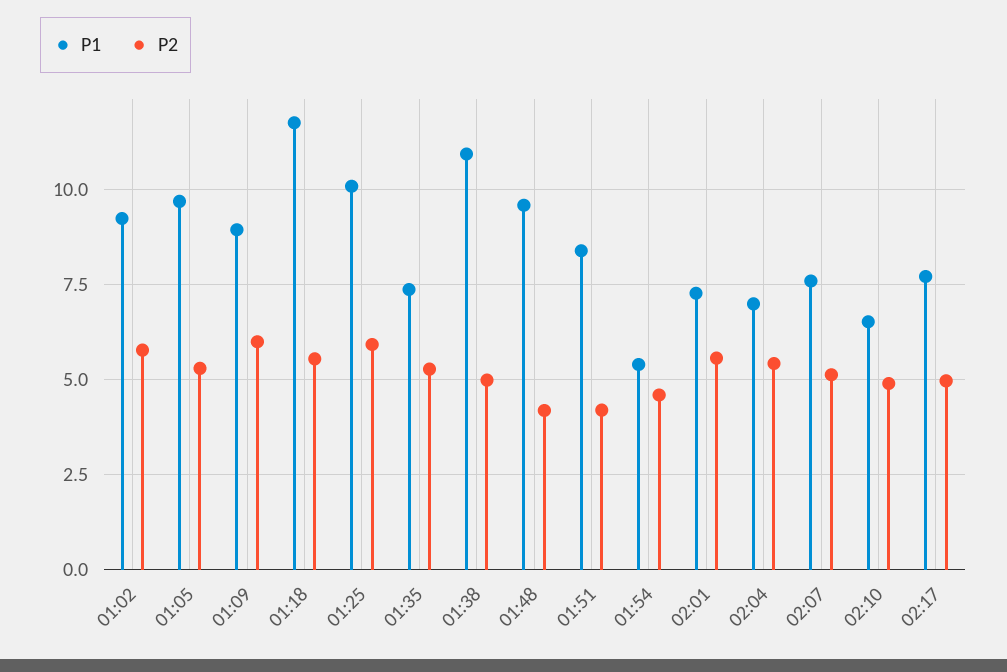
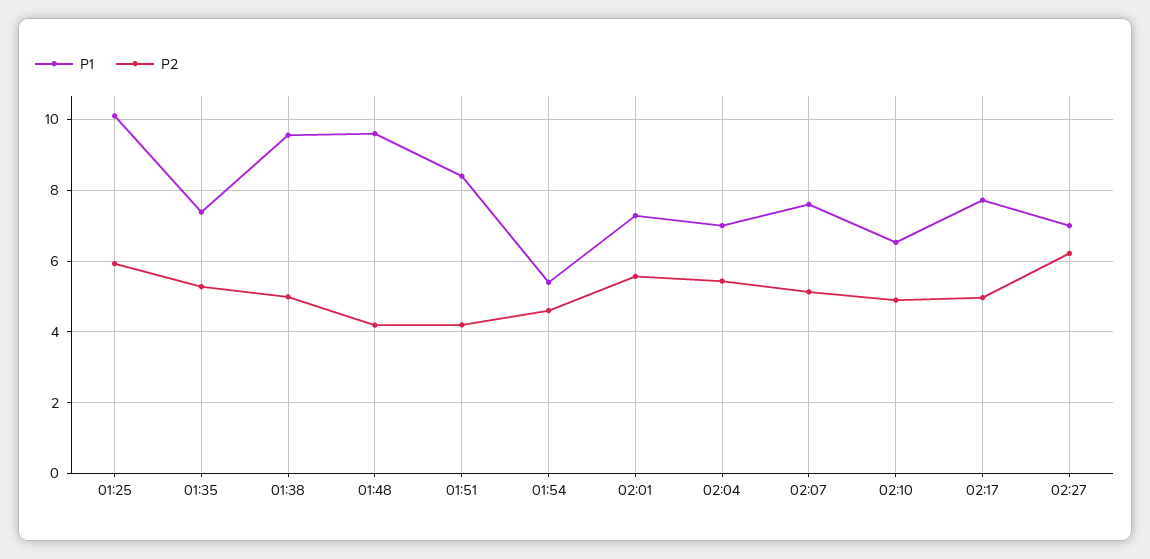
P1, 01:02: 9.25 -> none
P2, 01:02: 5.75 -> none
P1, 01:05: 9.75 -> none
P2, 01:05: 5.25 -> none
P1, 01:09: 9 -> none
P2, 01:09: 6 -> none
P1, 01:18: 11.75 -> none
P2, 01:18: 5.5 -> none
P1, 01:38: 11 -> 9.6
P1, 02:27: none -> 7
P2, 02:27: none -> 6.2

